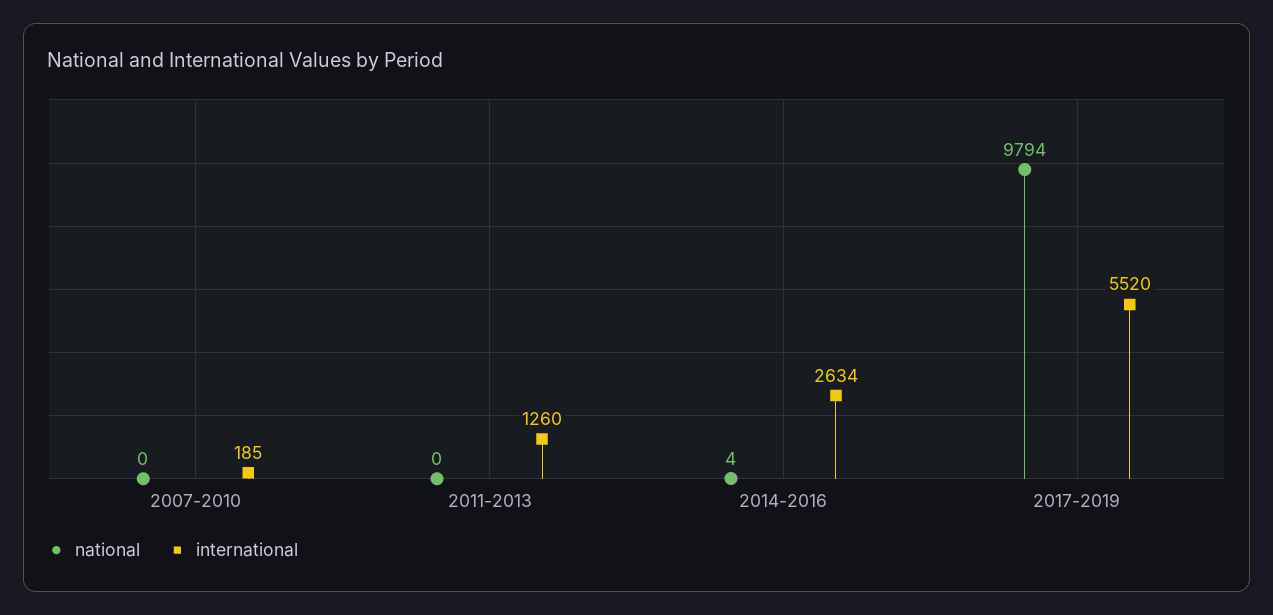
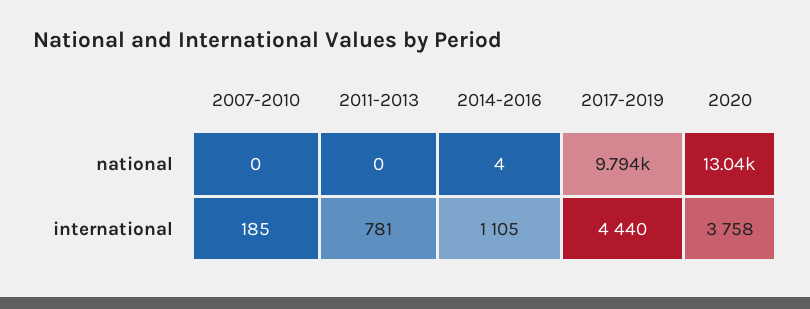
international, 2011-2013: 1260 -> 781
international, 2014-2016: 2634 -> 1105
international, 2017-2019: 5520 -> 4440
national, 2020: none -> 13040
international, 2020: none -> 3758

